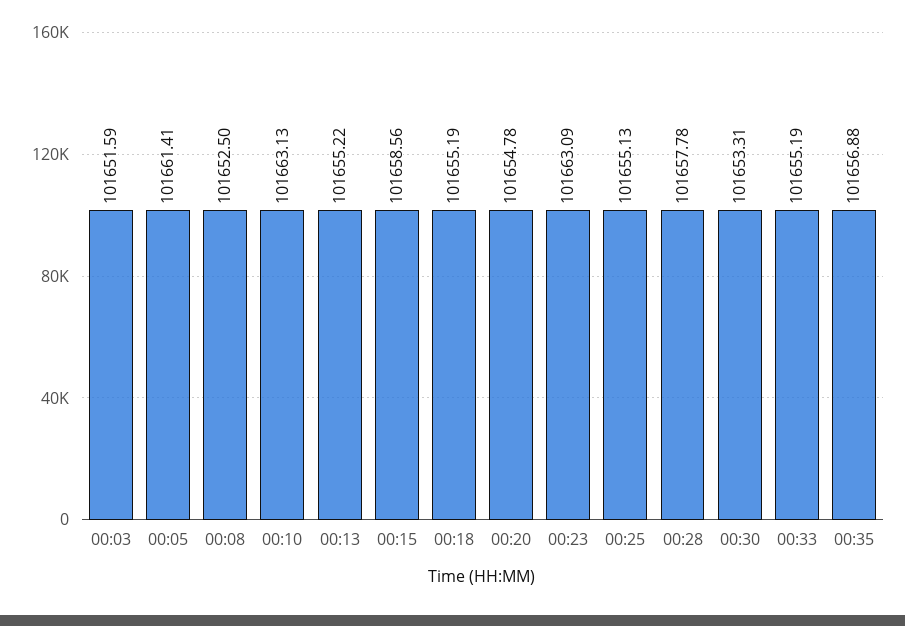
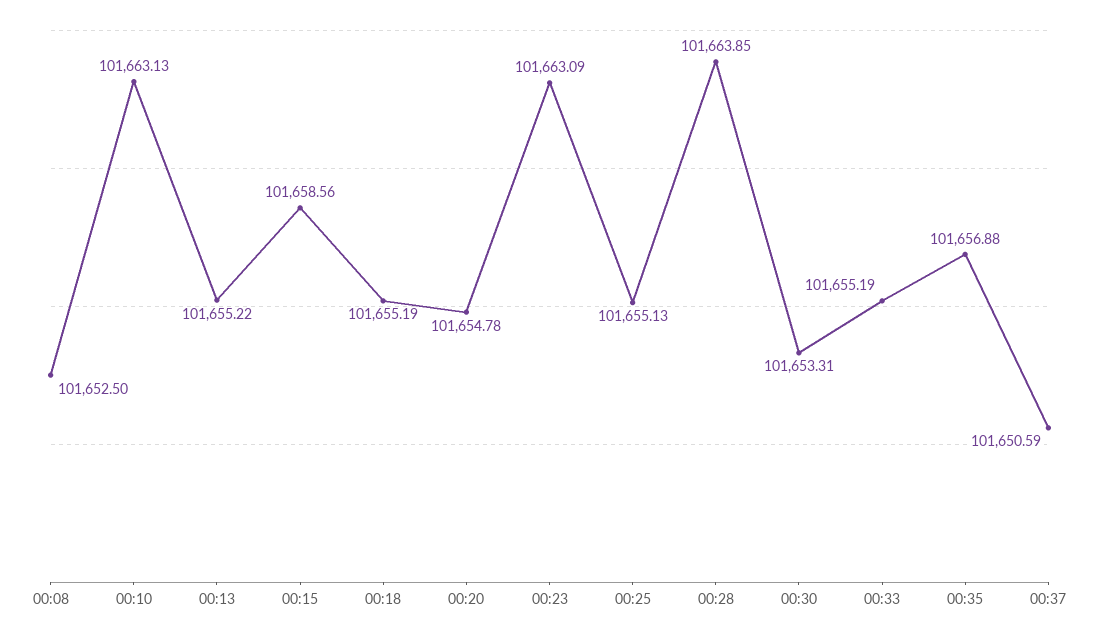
00:03: 101651.59 -> none
00:05: 101661.41 -> none
00:28: 101657.78 -> 101663.85
00:37: none -> 101650.59

